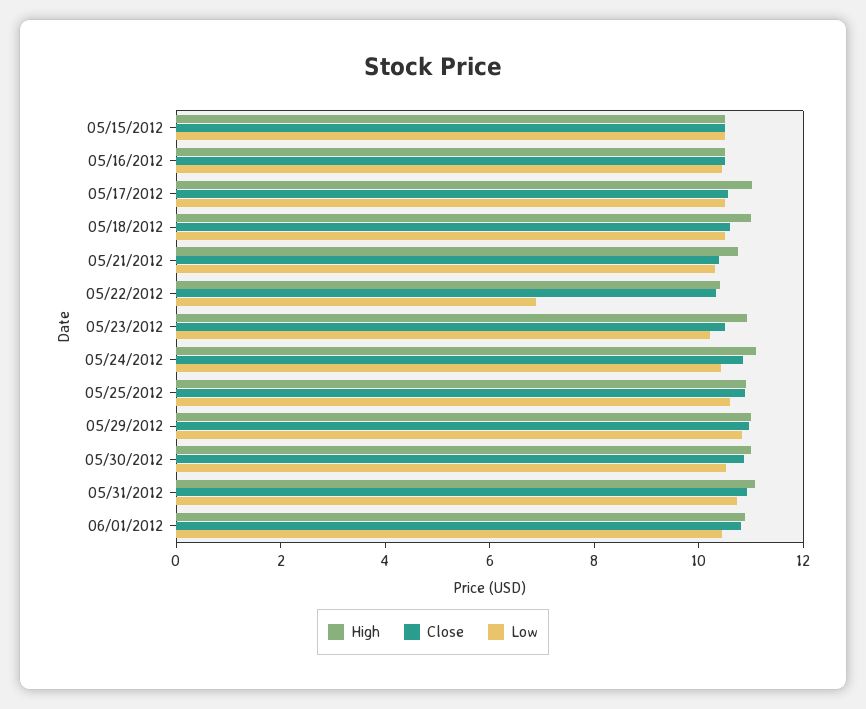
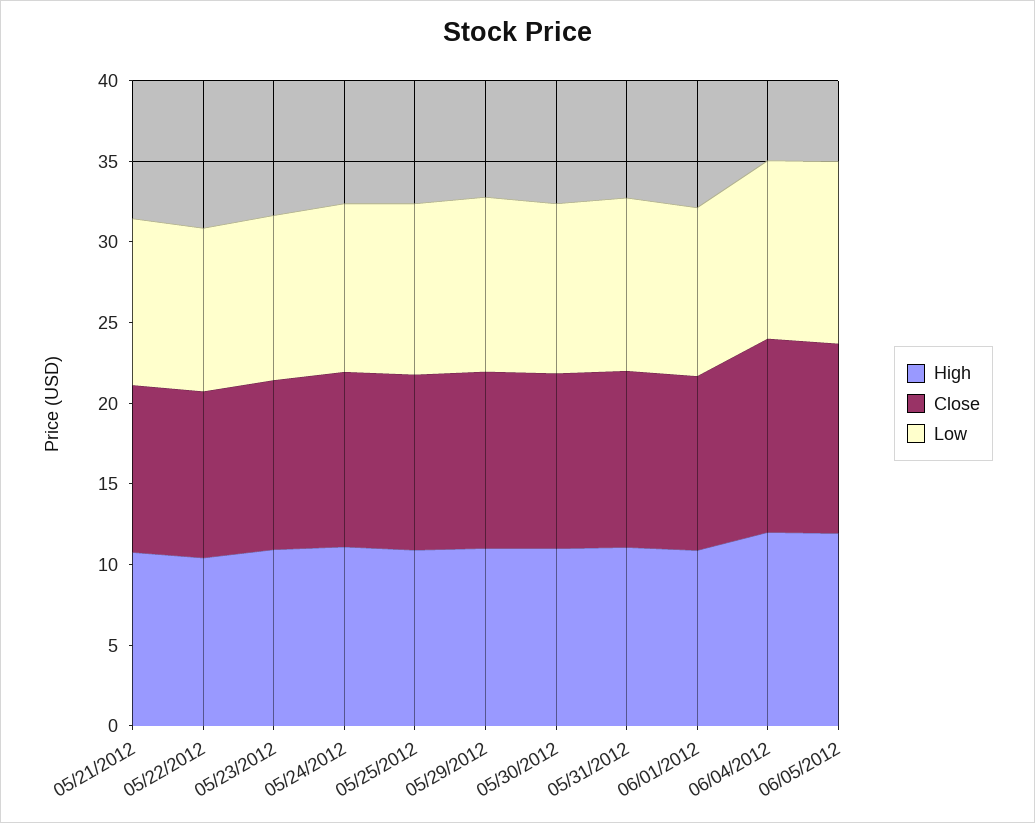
High, 05/15/2012: 10.5 -> none
Close, 05/15/2012: 10.5 -> none
Low, 05/15/2012: 10.5 -> none
High, 05/16/2012: 10.5 -> none
Close, 05/16/2012: 10.5 -> none
Low, 05/16/2012: 10.5 -> none
High, 05/17/2012: 11 -> none
Close, 05/17/2012: 10.5 -> none
Low, 05/17/2012: 10.5 -> none
High, 05/18/2012: 11 -> none
Close, 05/18/2012: 10.5 -> none
Low, 05/18/2012: 10.5 -> none
Low, 05/22/2012: 7 -> 10
High, 06/04/2012: none -> 12
Close, 06/04/2012: none -> 12
Low, 06/04/2012: none -> 11
High, 06/05/2012: none -> 12
Close, 06/05/2012: none -> 12
Low, 06/05/2012: none -> 11

